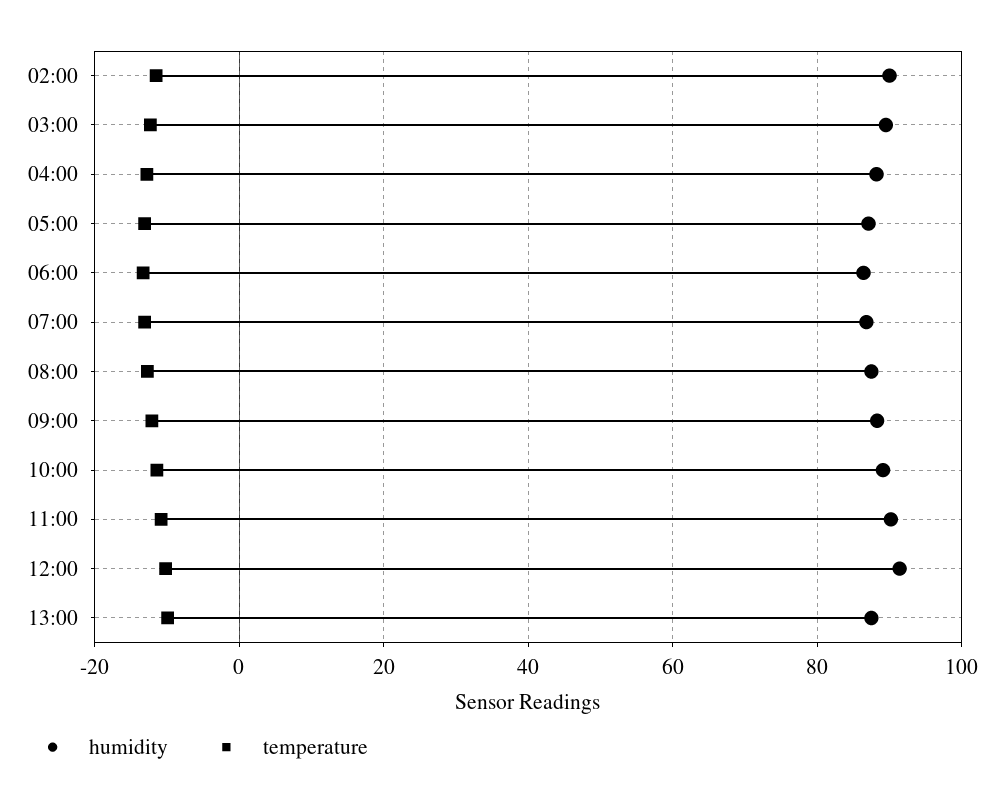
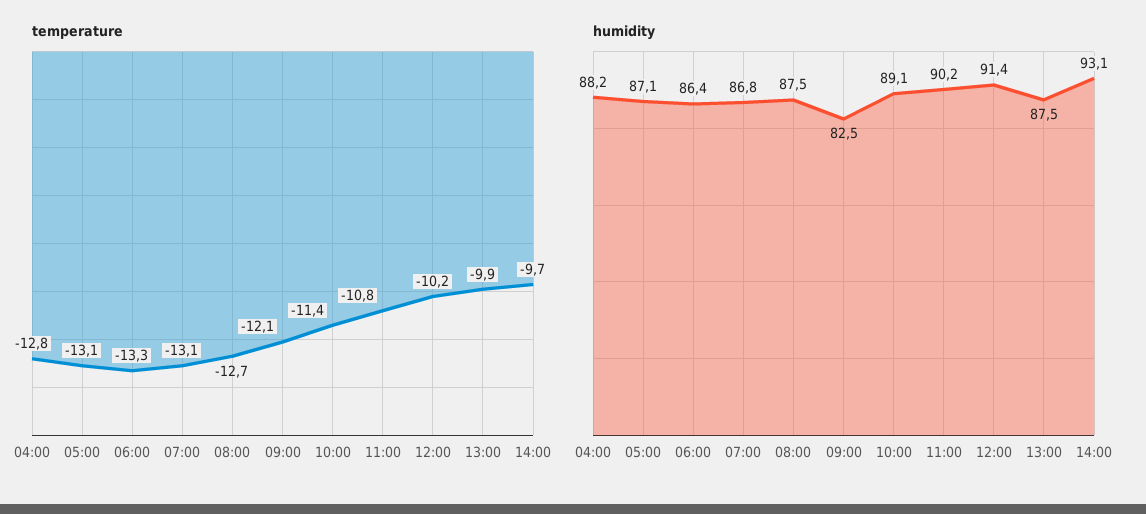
humidity, 02:00: 90 -> none
temperature, 02:00: -12 -> none
humidity, 03:00: 90 -> none
temperature, 03:00: -12 -> none
humidity, 09:00: 88 -> 82.5
temperature, 14:00: none -> -9.7
humidity, 14:00: none -> 93.1

